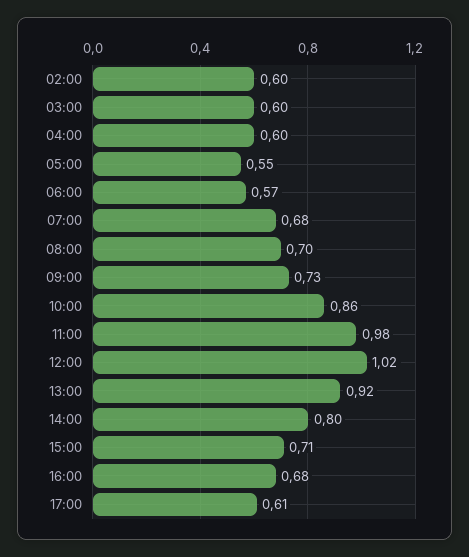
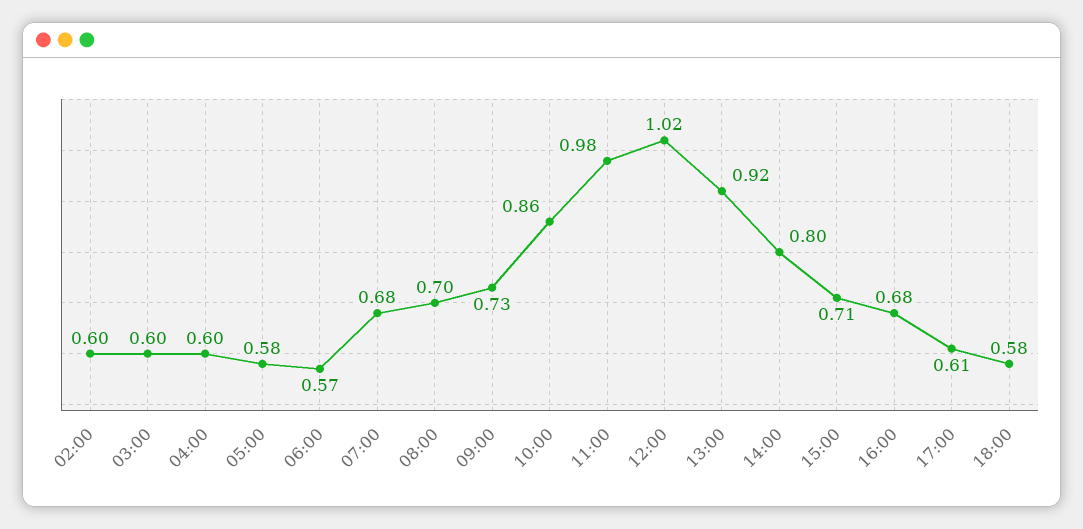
05:00: 0.55 -> 0.58
18:00: none -> 0.58

